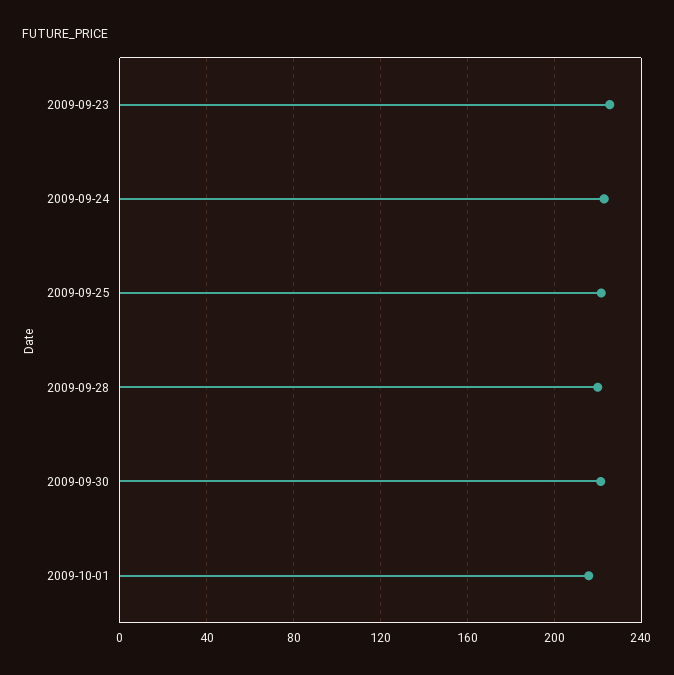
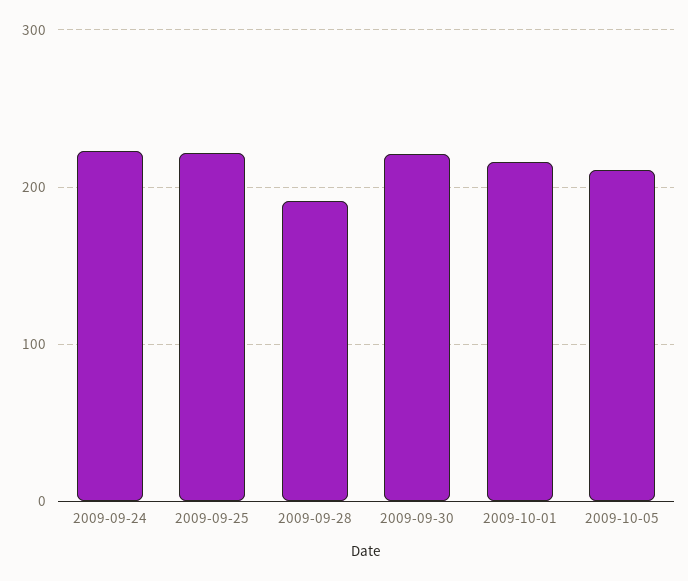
2009-09-23: 225 -> none
2009-09-28: 220 -> 190
2009-10-05: none -> 210

